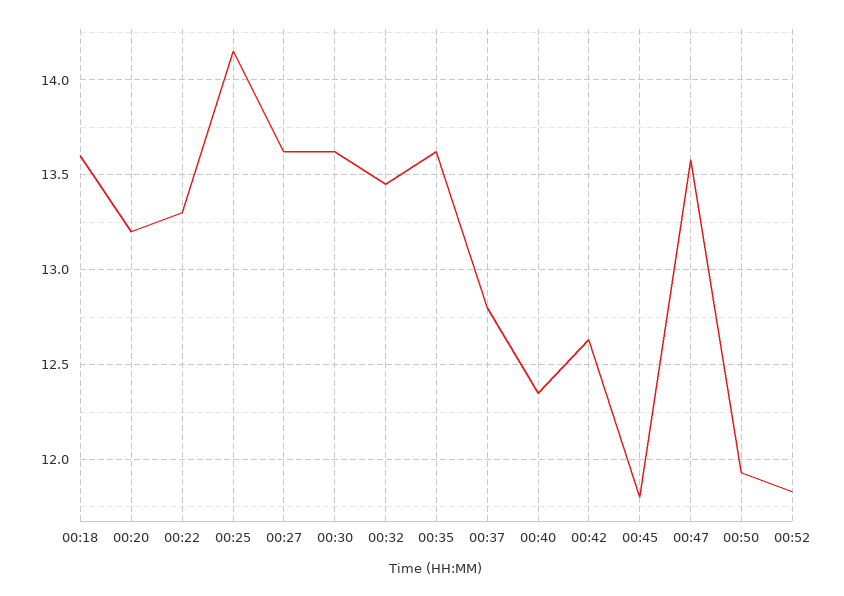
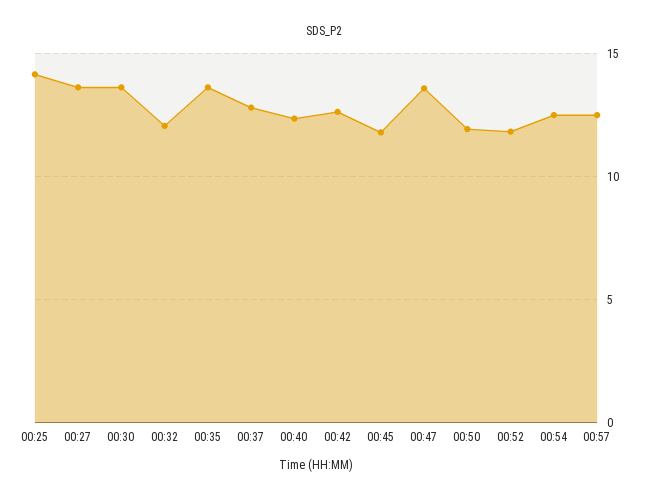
00:18: 13.6 -> none
00:20: 13.2 -> none
00:22: 13.3 -> none
00:32: 13.45 -> 12
00:54: none -> 12.5
00:57: none -> 12.5

